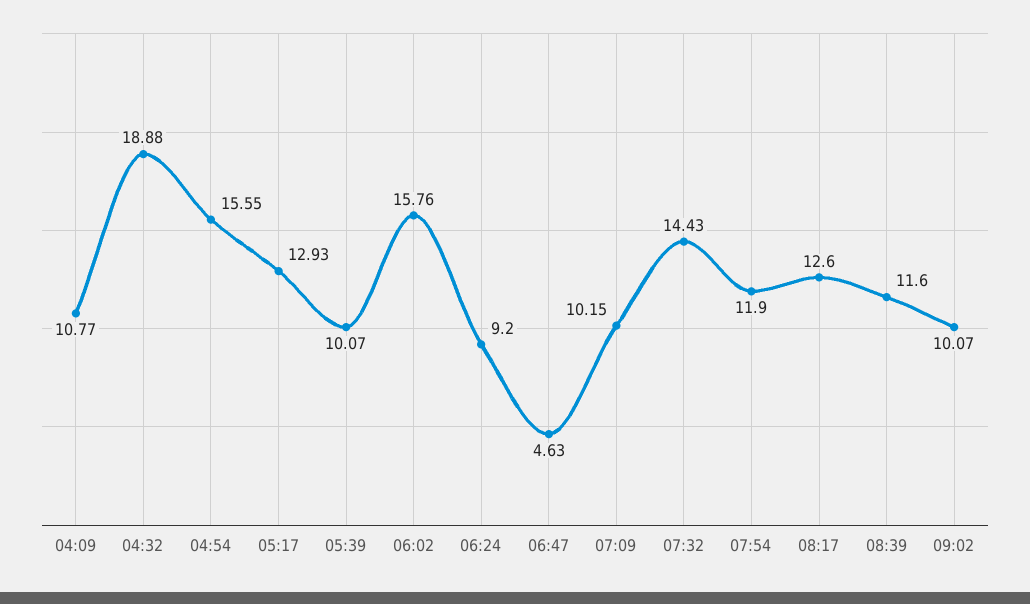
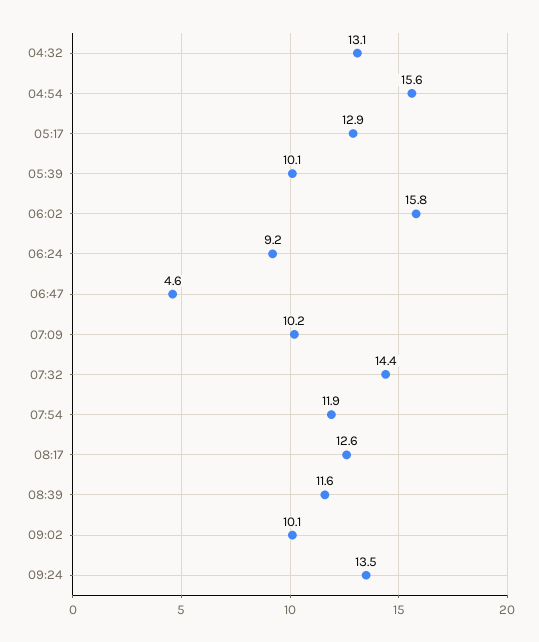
04:09: 10.77 -> none
04:32: 18.88 -> 13.1
09:24: none -> 13.5

